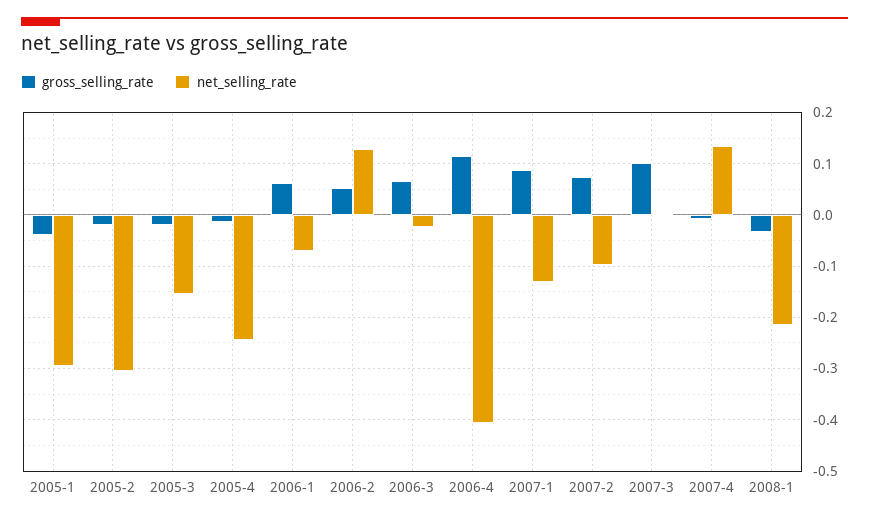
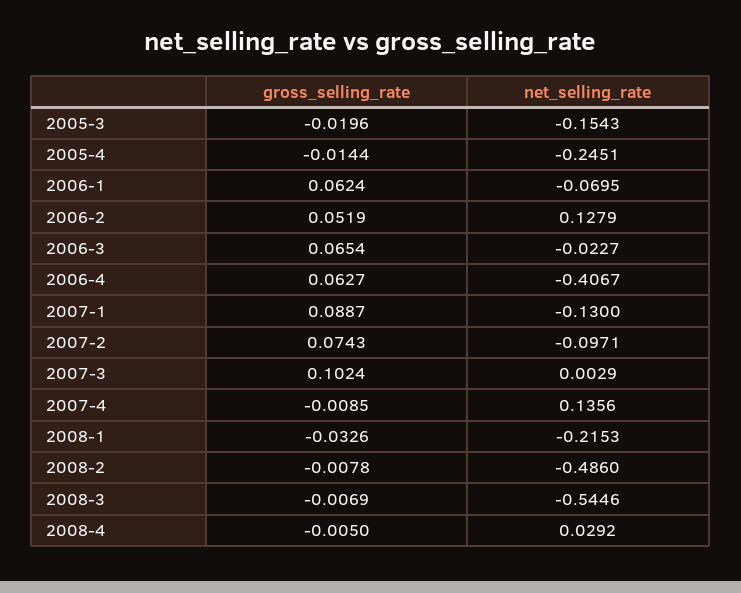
gross_selling_rate, 2005-1: -0.04 -> none
net_selling_rate, 2005-1: -0.3 -> none
gross_selling_rate, 2005-2: -0.02 -> none
net_selling_rate, 2005-2: -0.3 -> none
gross_selling_rate, 2006-4: 0.12 -> 0.0627
gross_selling_rate, 2008-2: none -> -0.0078
net_selling_rate, 2008-2: none -> -0.486
gross_selling_rate, 2008-3: none -> -0.0069
net_selling_rate, 2008-3: none -> -0.5446
gross_selling_rate, 2008-4: none -> -0.005
net_selling_rate, 2008-4: none -> 0.0292

